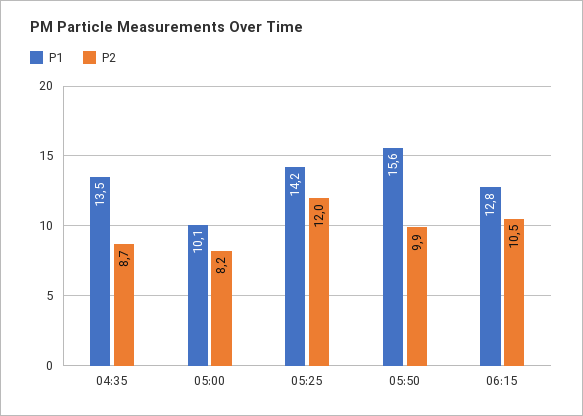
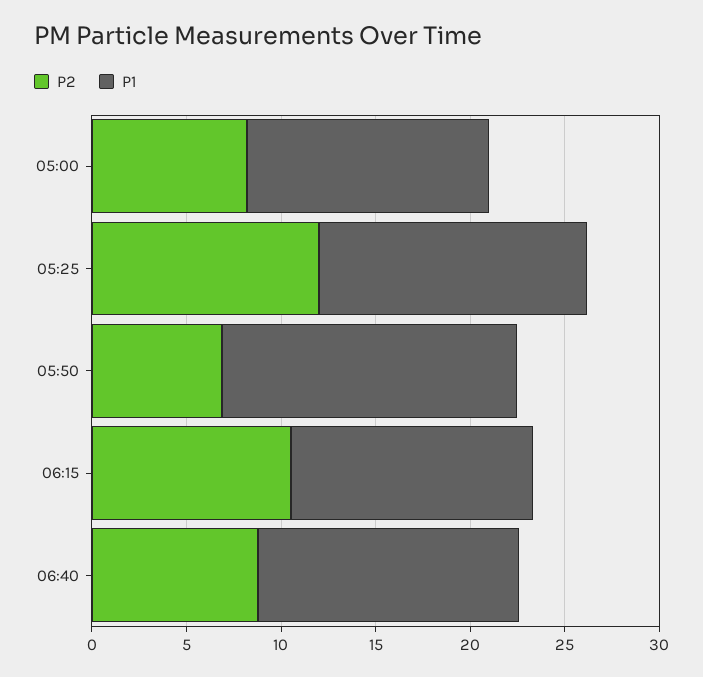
P1, 04:35: 13.5 -> none
P2, 04:35: 8.7 -> none
P1, 05:00: 10.1 -> 13
P2, 05:50: 9.9 -> 7
P2, 06:40: none -> 9
P1, 06:40: none -> 14

